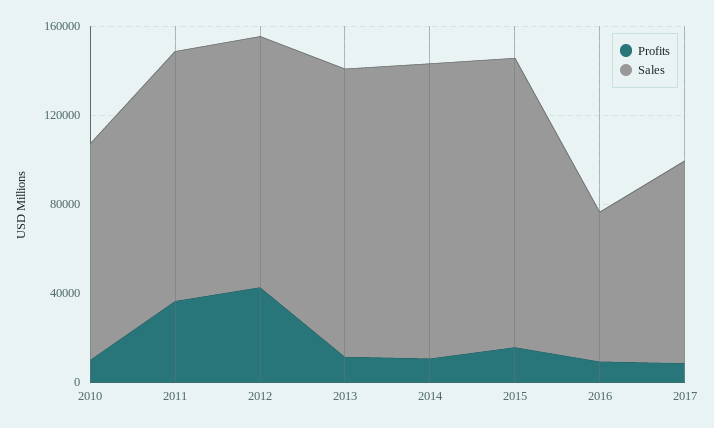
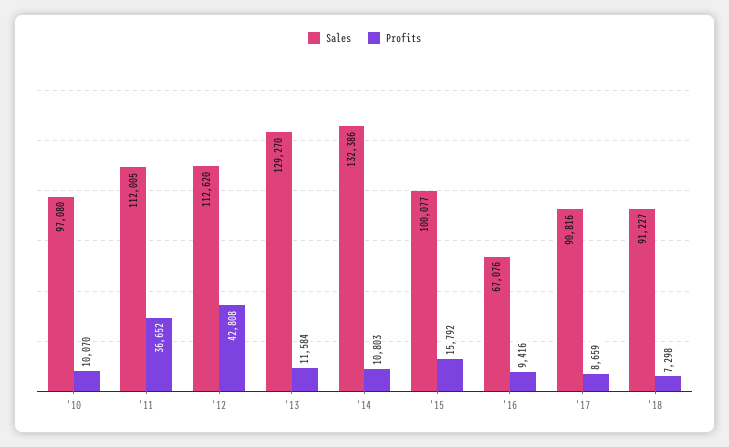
Sales, 2015: 130000 -> 100077
Sales, '18: none -> 91227
Profits, '18: none -> 7298

